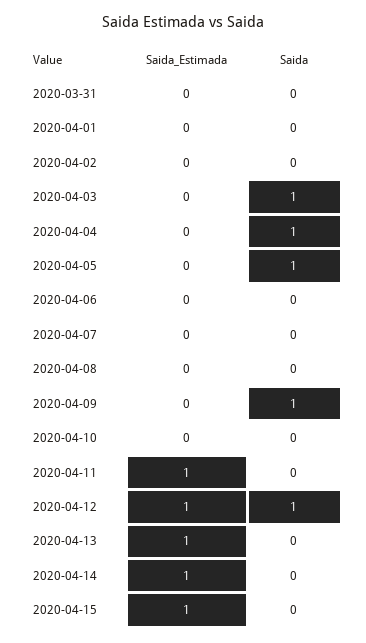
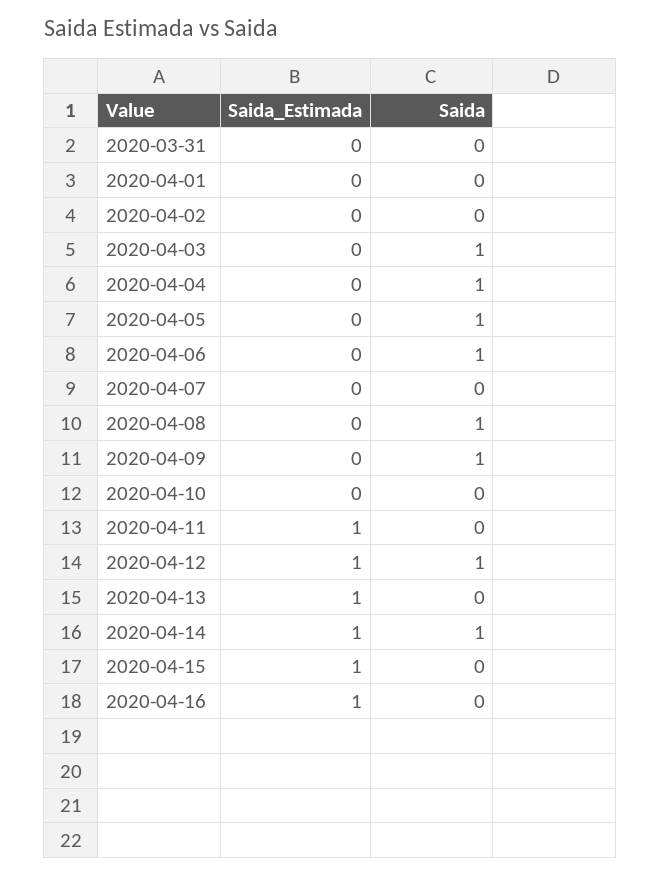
Saida, 2020-04-06: 0 -> 1
Saida, 2020-04-08: 0 -> 1
Saida, 2020-04-14: 0 -> 1
Saida_Estimada, 2020-04-16: none -> 1
Saida, 2020-04-16: none -> 0

